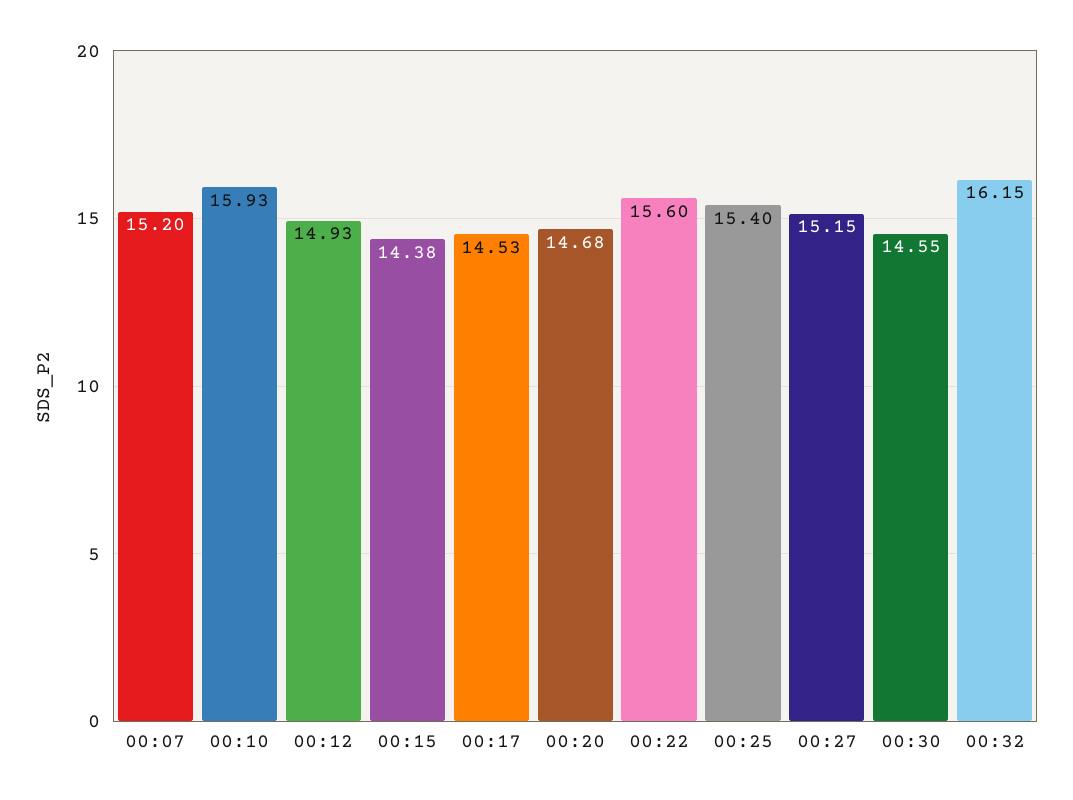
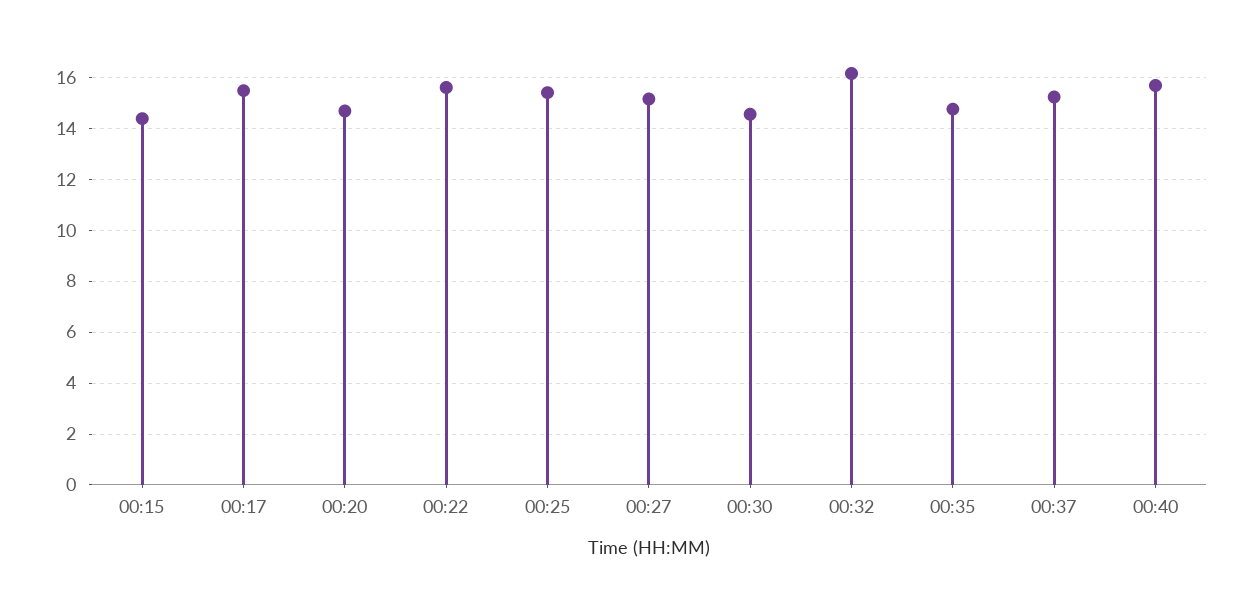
00:07: 15.2 -> none
00:10: 15.93 -> none
00:12: 14.93 -> none
00:17: 14.53 -> 15.5
00:35: none -> 14.75
00:37: none -> 15.25
00:40: none -> 15.75

